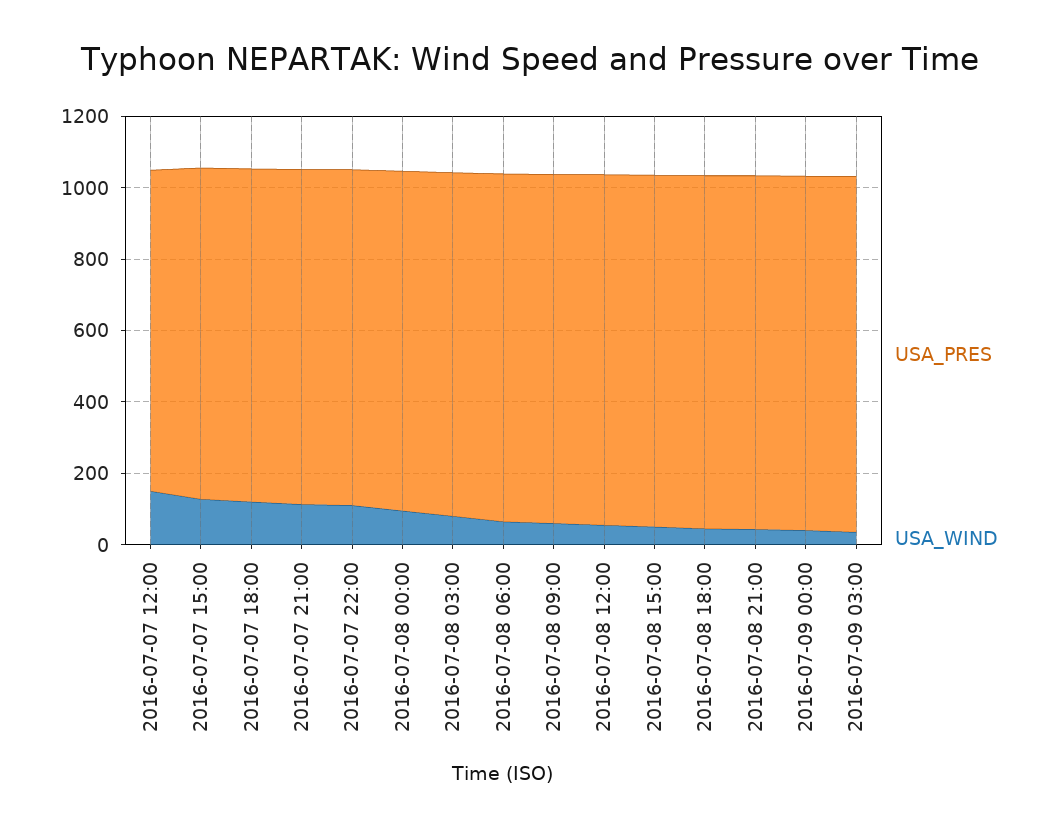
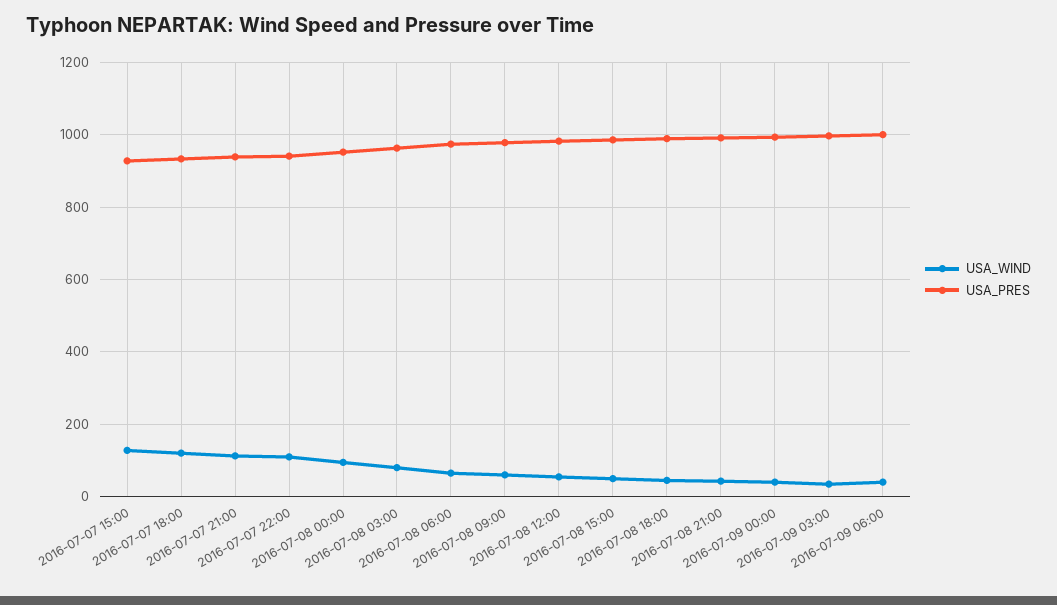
USA_PRES, 2016-07-07 12:00: 900 -> none
USA_WIND, 2016-07-07 12:00: 150 -> none
USA_WIND, 2016-07-09 06:00: none -> 40
USA_PRES, 2016-07-09 06:00: none -> 1000

